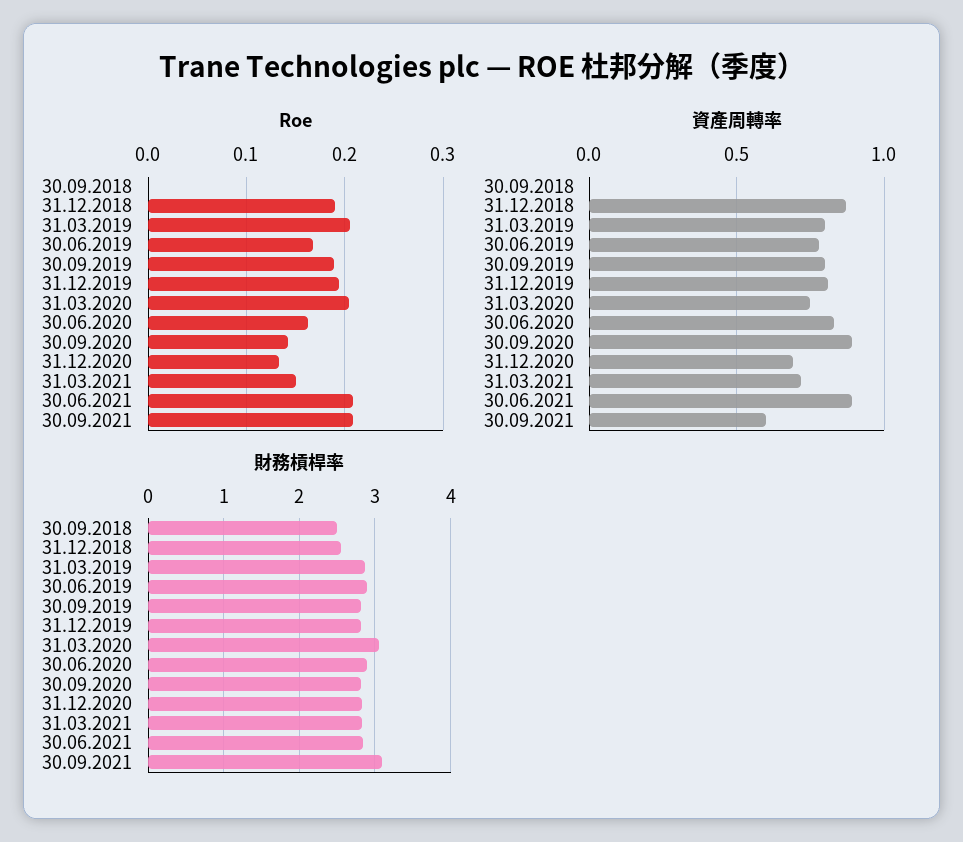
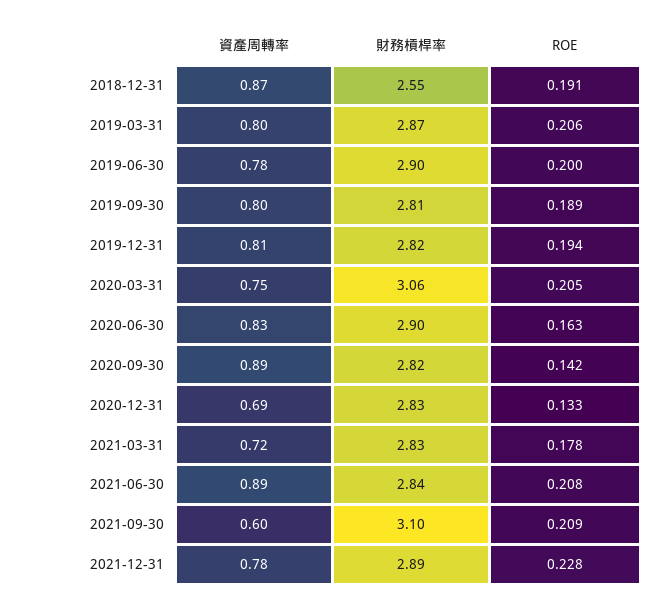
Roe, 30.09.2018: 0 -> none
Roe, 30.06.2019: 0.17 -> 0.2
Roe, 31.03.2021: 0.15 -> 0.178
資產周轉率, 30.09.2018: 0 -> none
財務槓桿率, 30.09.2018: 2.5 -> none
資產周轉率, 2021-12-31: none -> 0.78
財務槓桿率, 2021-12-31: none -> 2.89
Roe, 2021-12-31: none -> 0.228

